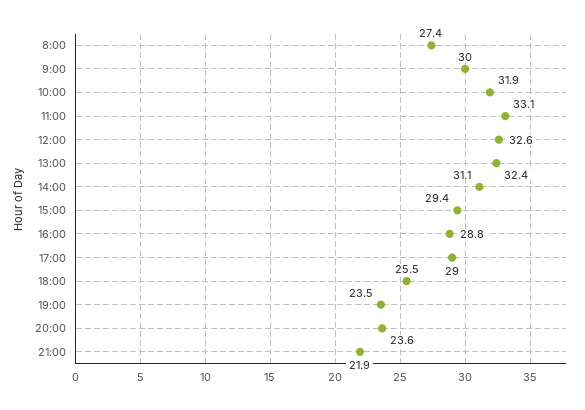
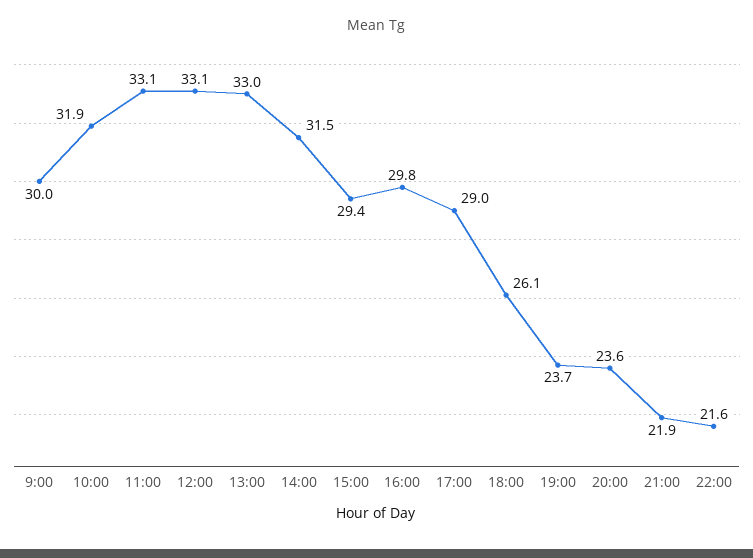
8:00: 27.4 -> none
12:00: 32.6 -> 33.1
13:00: 32.4 -> 33
14:00: 31.1 -> 31.5
16:00: 28.8 -> 29.8
18:00: 25.5 -> 26.1
19:00: 23.5 -> 23.7
22:00: none -> 21.6

